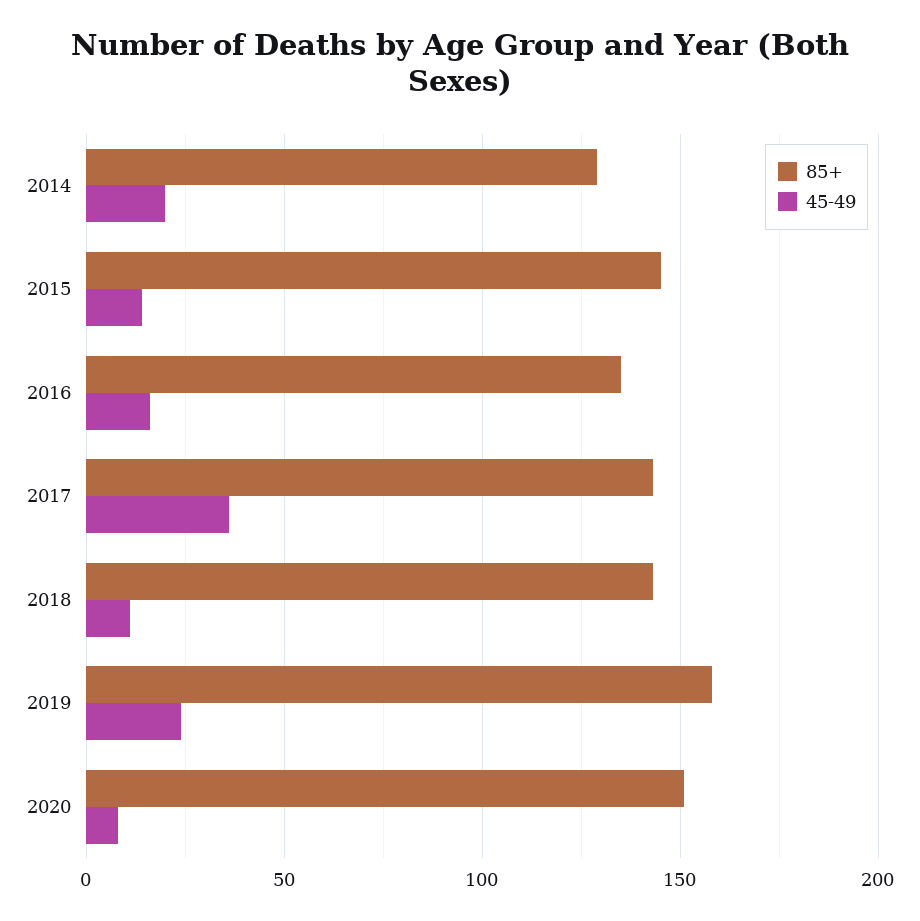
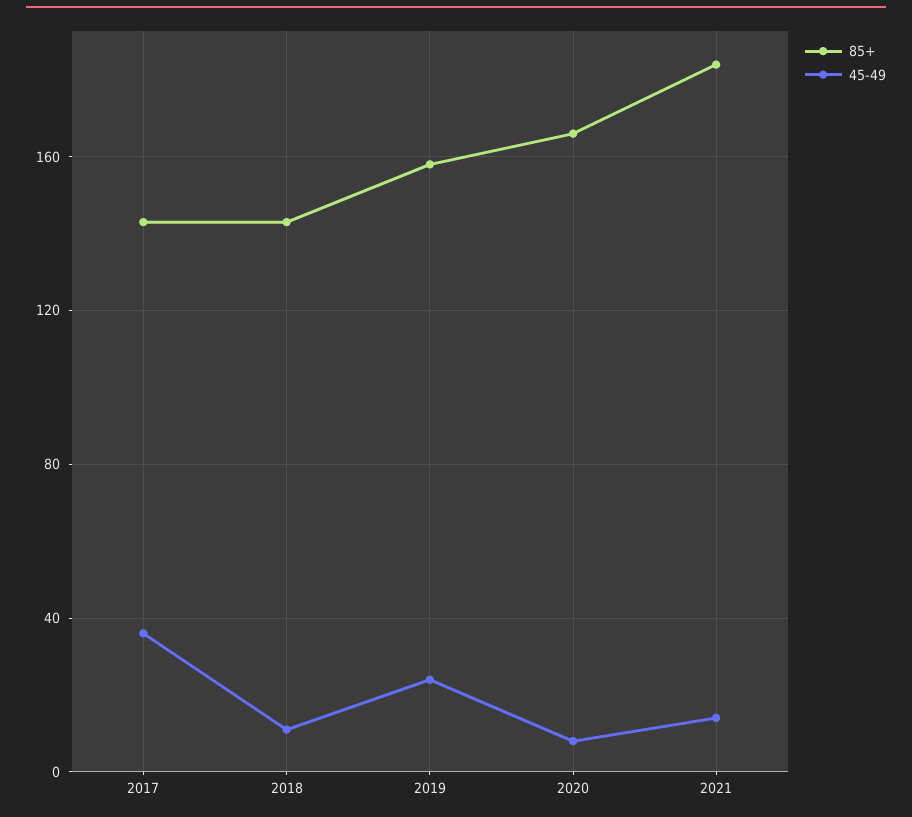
85+, 2014: 130 -> none
45-49, 2014: 20 -> none
85+, 2015: 145 -> none
45-49, 2015: 15 -> none
85+, 2016: 135 -> none
45-49, 2016: 15 -> none
85+, 2020: 150 -> 165
85+, 2021: none -> 185
45-49, 2021: none -> 15

